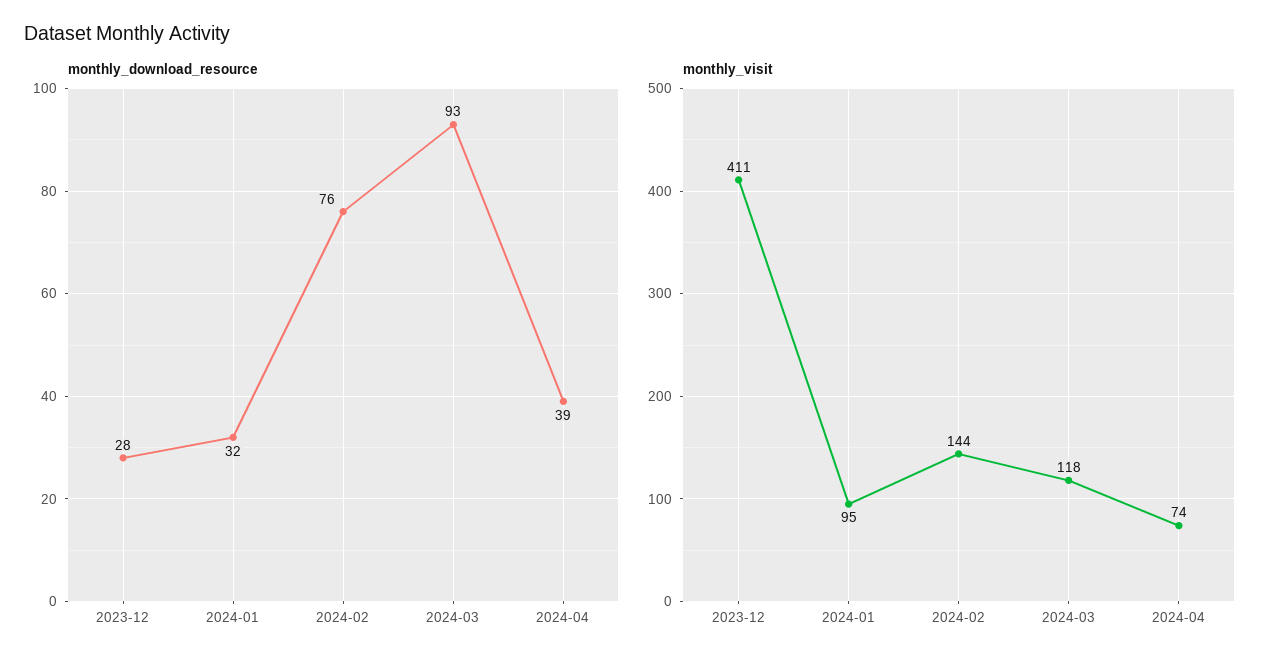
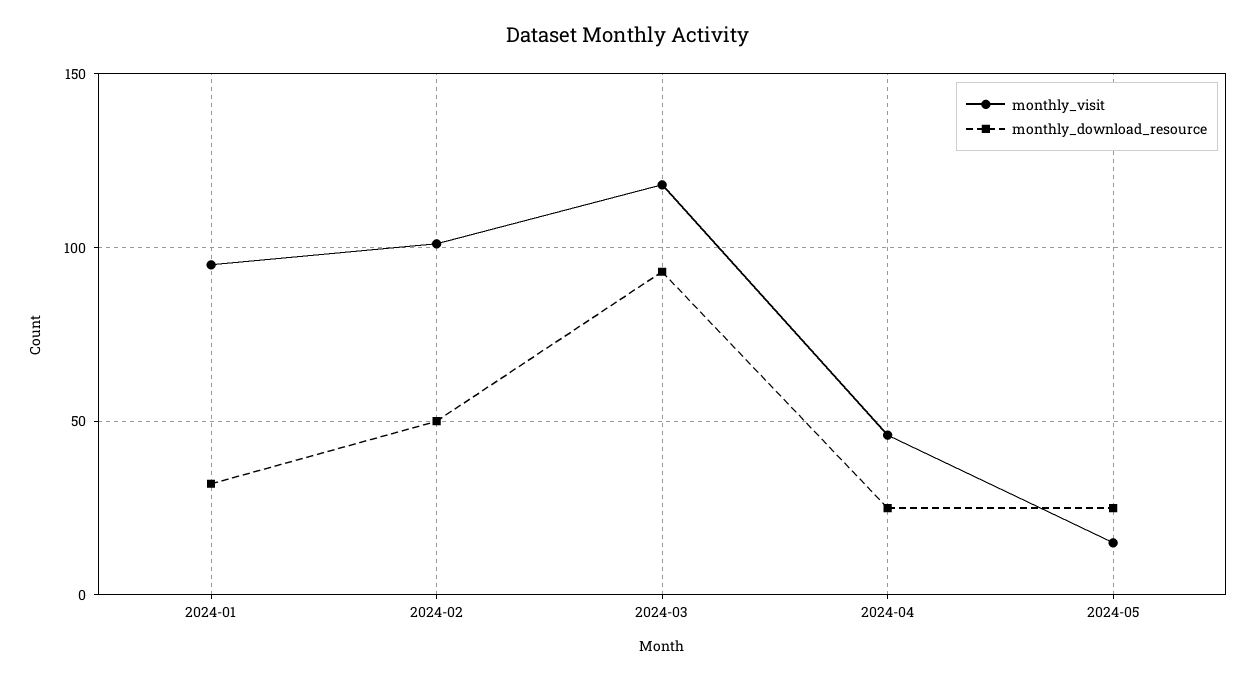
monthly_download_resource, 2023-12: 28 -> none
monthly_download_resource, 2024-02: 76 -> 50
monthly_download_resource, 2024-04: 39 -> 25
monthly_visit, 2023-12: 411 -> none
monthly_visit, 2024-02: 144 -> 100
monthly_visit, 2024-04: 74 -> 45
monthly_visit, 2024-05: none -> 15
monthly_download_resource, 2024-05: none -> 25

